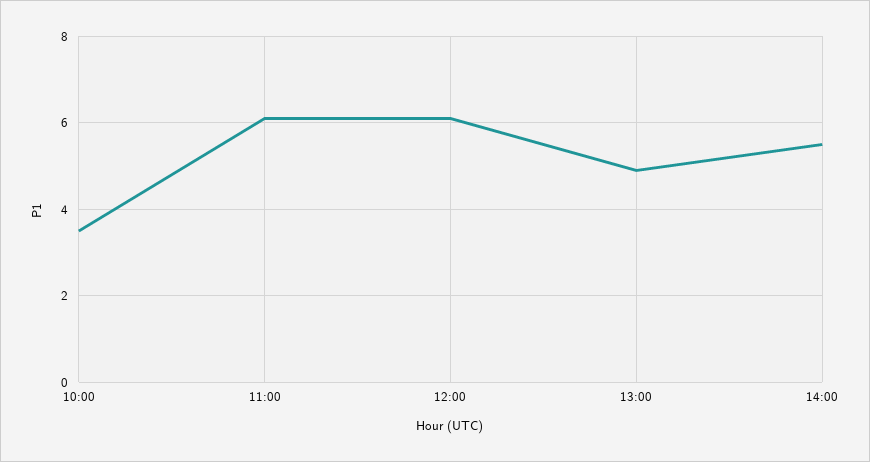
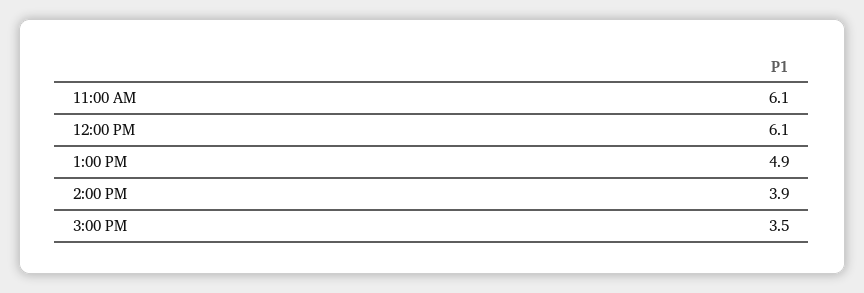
10:00: 3.5 -> none
14:00: 5.5 -> 3.9
3:00 PM: none -> 3.5

